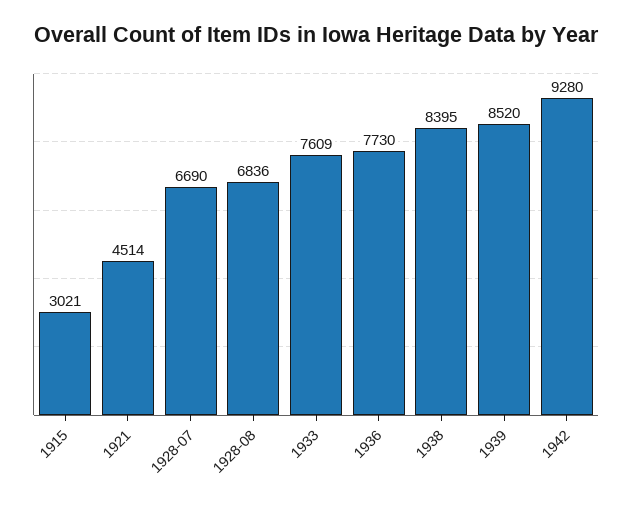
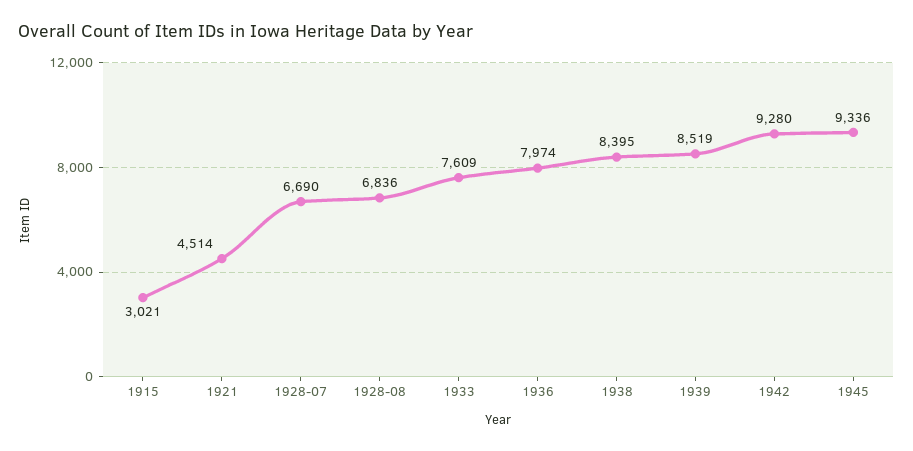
1936: 7730 -> 7974
1939: 8520 -> 8519
1945: none -> 9336

